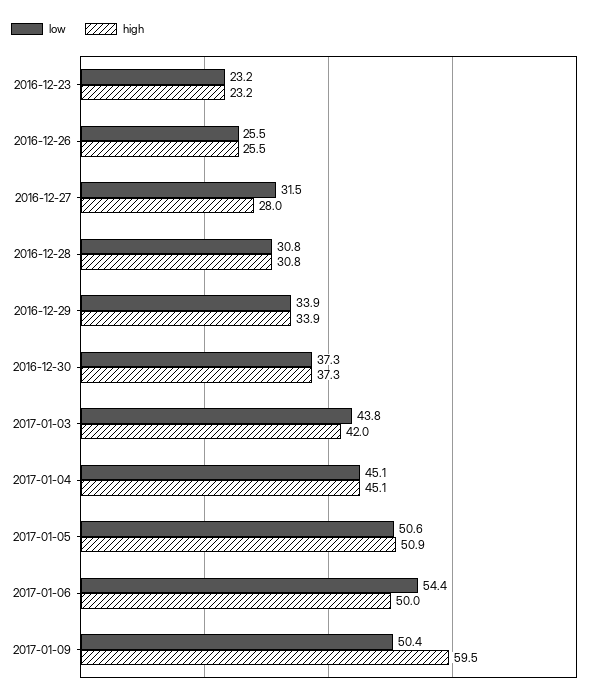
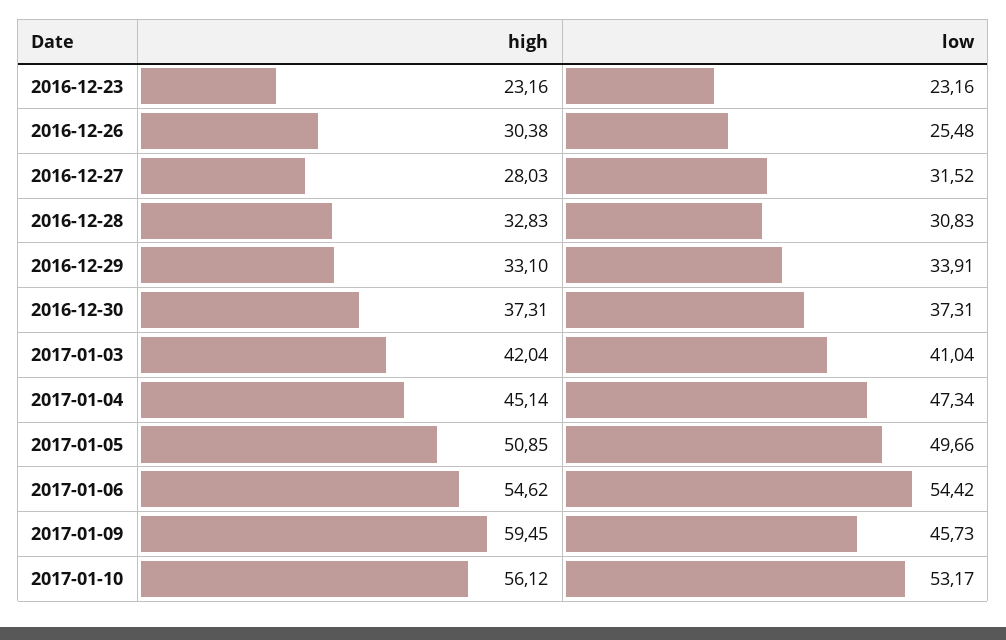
high, 2016-12-26: 25.5 -> 30.38
high, 2016-12-28: 30.8 -> 32.83
high, 2016-12-29: 33.9 -> 33.1
low, 2017-01-03: 43.8 -> 41.04
low, 2017-01-04: 45.1 -> 47.34
low, 2017-01-05: 50.6 -> 49.66
high, 2017-01-06: 50 -> 54.62
low, 2017-01-09: 50.4 -> 45.73
high, 2017-01-10: none -> 56.12
low, 2017-01-10: none -> 53.17

